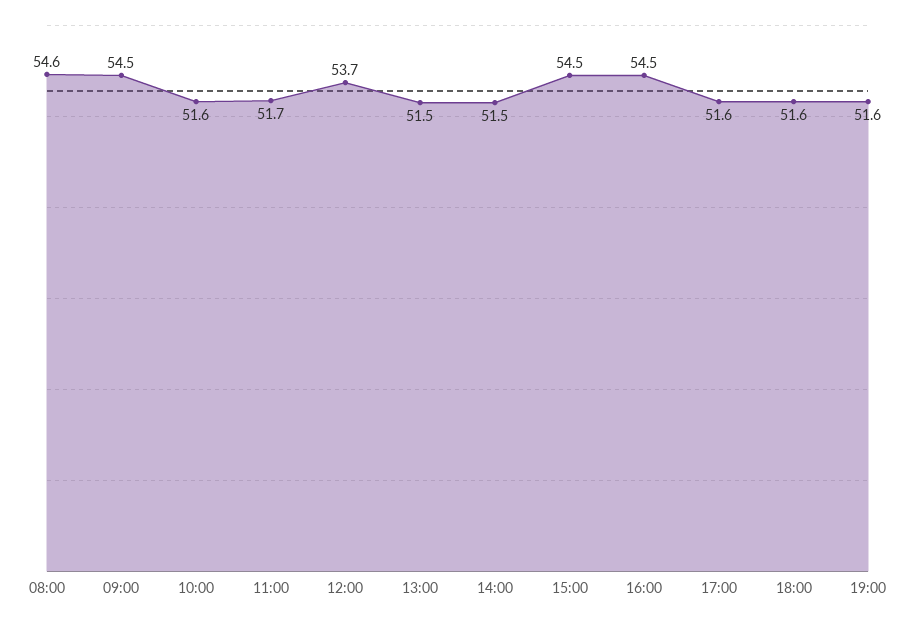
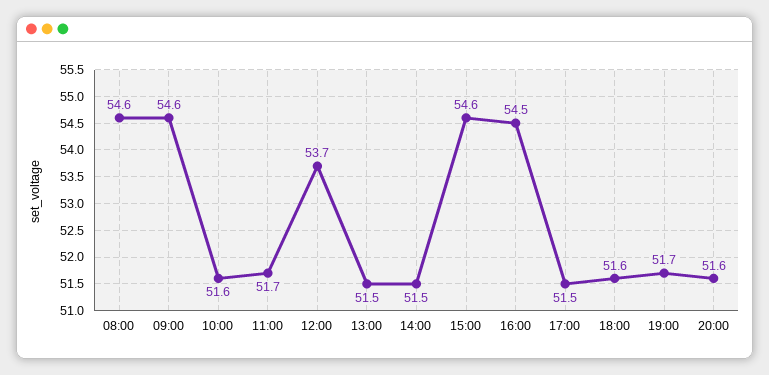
09:00: 54.5 -> 54.6
15:00: 54.5 -> 54.6
17:00: 51.6 -> 51.5
19:00: 51.6 -> 51.7
20:00: none -> 51.6

